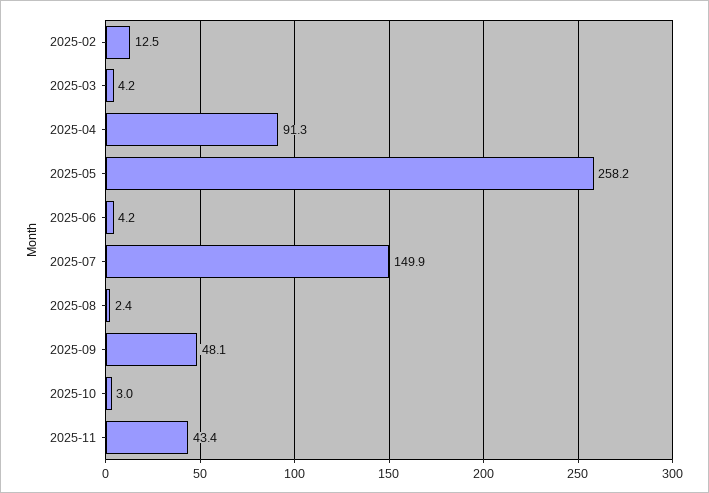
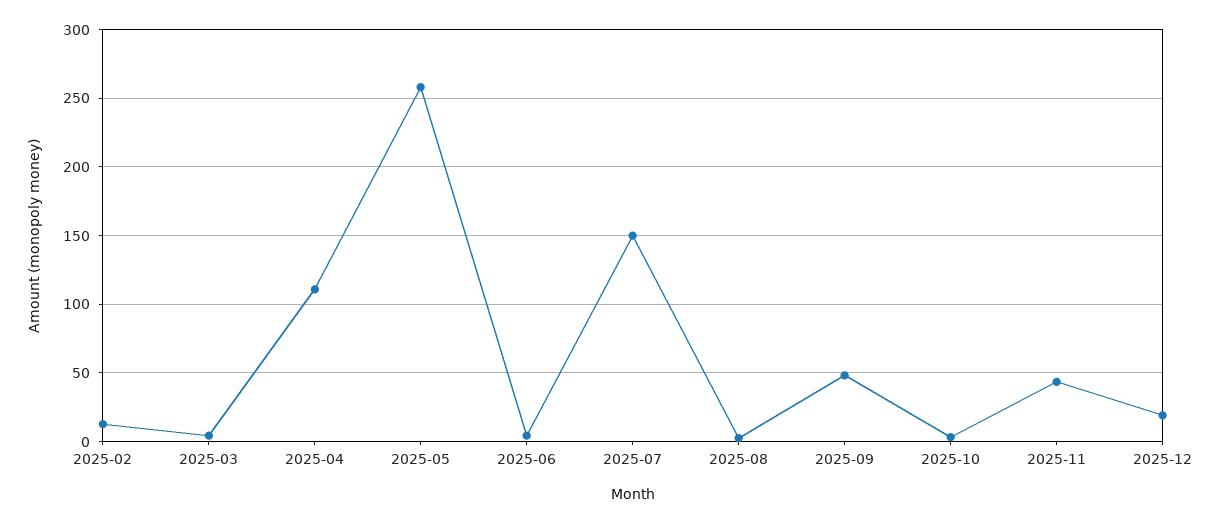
2025-04: 91.3 -> 110
2025-12: none -> 20

